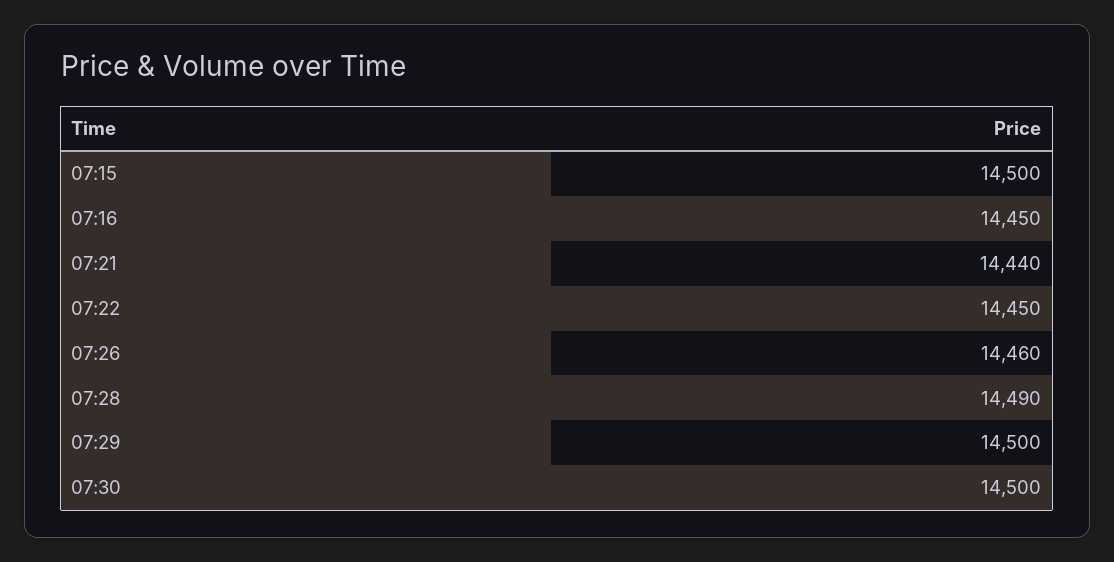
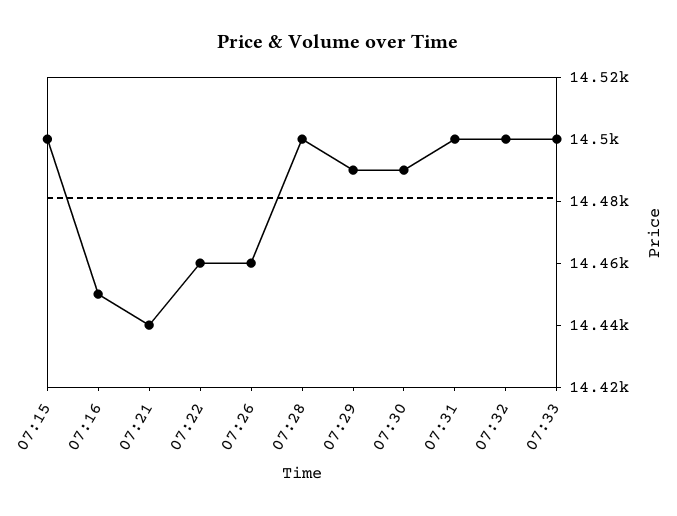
07:22: 14450 -> 14460
07:28: 14490 -> 14500
07:29: 14500 -> 14490
07:30: 14500 -> 14490
07:31: none -> 14500
07:32: none -> 14500
07:33: none -> 14500

